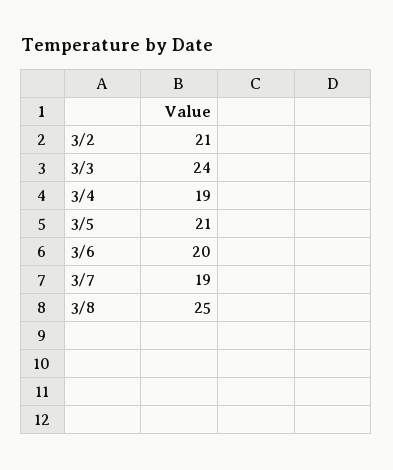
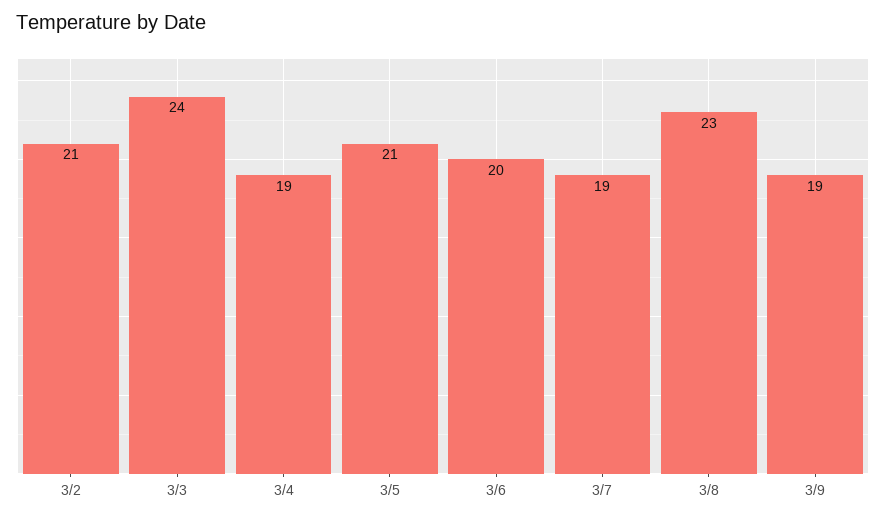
3/8: 25 -> 23
3/9: none -> 19

